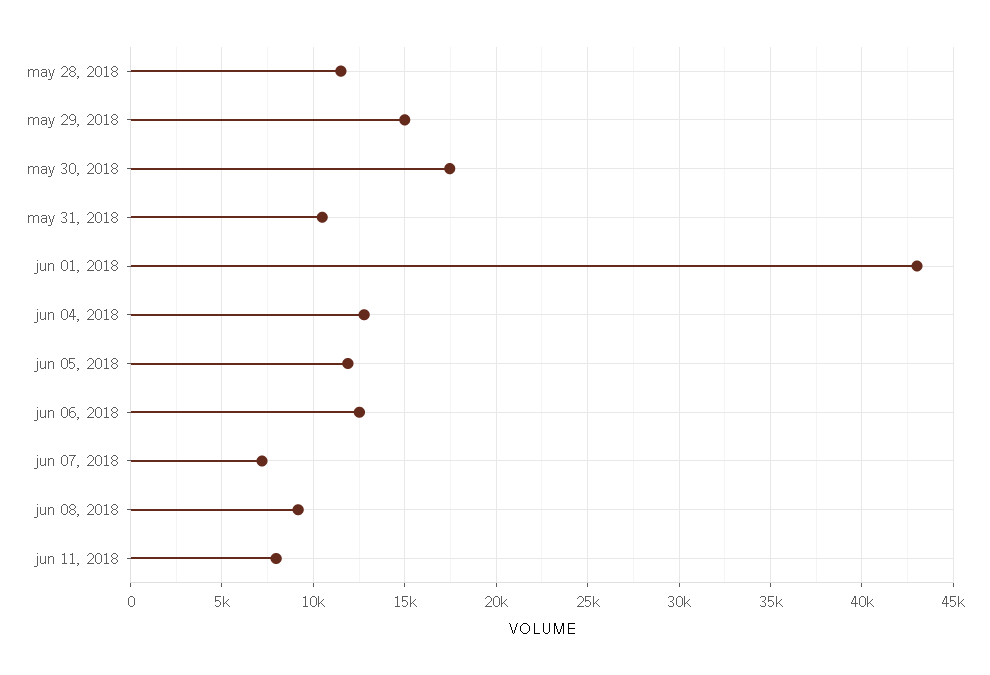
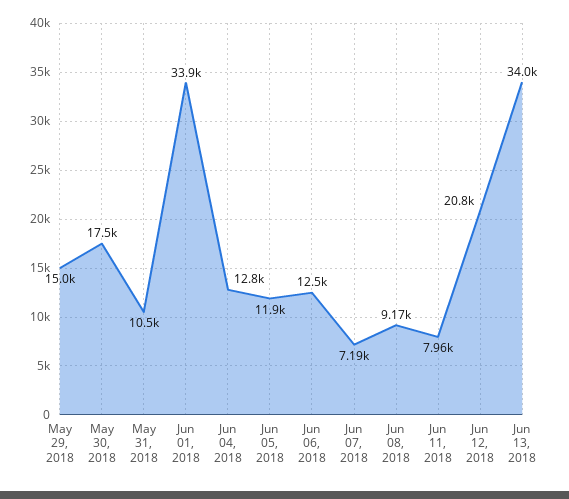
may 28, 2018: 11500 -> none
jun 01, 2018: 43000 -> 33900
Jun 12, 2018: none -> 20800
Jun 13, 2018: none -> 34000

